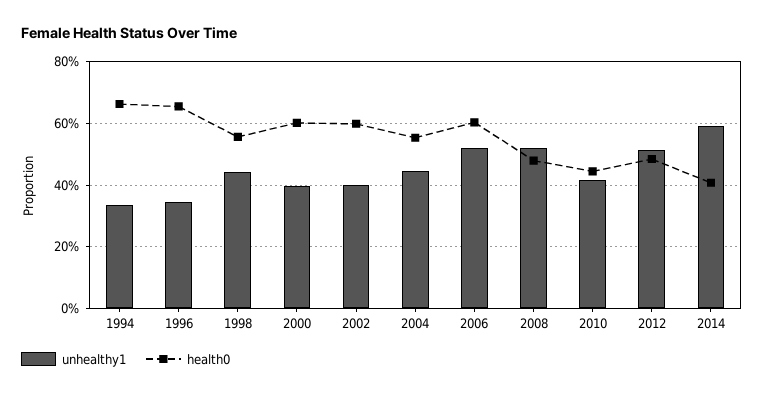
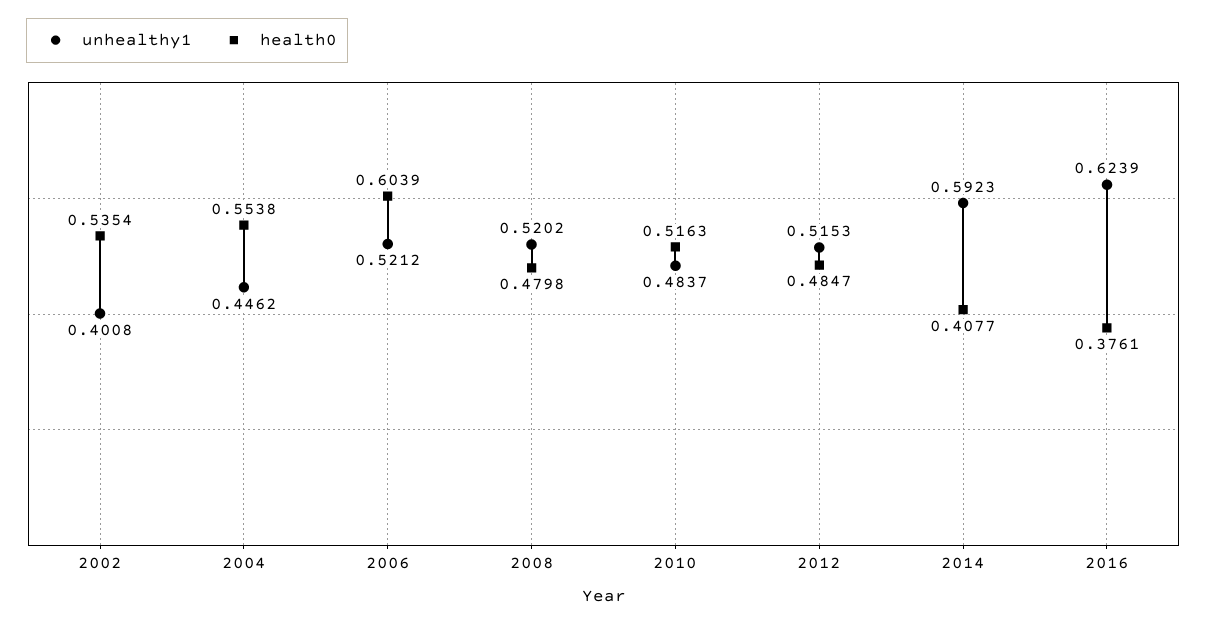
unhealthy1, 1994: 0.34 -> none
health0, 1994: 0.66 -> none
unhealthy1, 1996: 0.34 -> none
health0, 1996: 0.66 -> none
unhealthy1, 1998: 0.44 -> none
health0, 1998: 0.56 -> none
unhealthy1, 2000: 0.4 -> none
health0, 2000: 0.6 -> none
health0, 2002: 0.6 -> 0.5354
unhealthy1, 2010: 0.42 -> 0.4837
health0, 2010: 0.44 -> 0.5163
unhealthy1, 2016: none -> 0.6239
health0, 2016: none -> 0.3761

